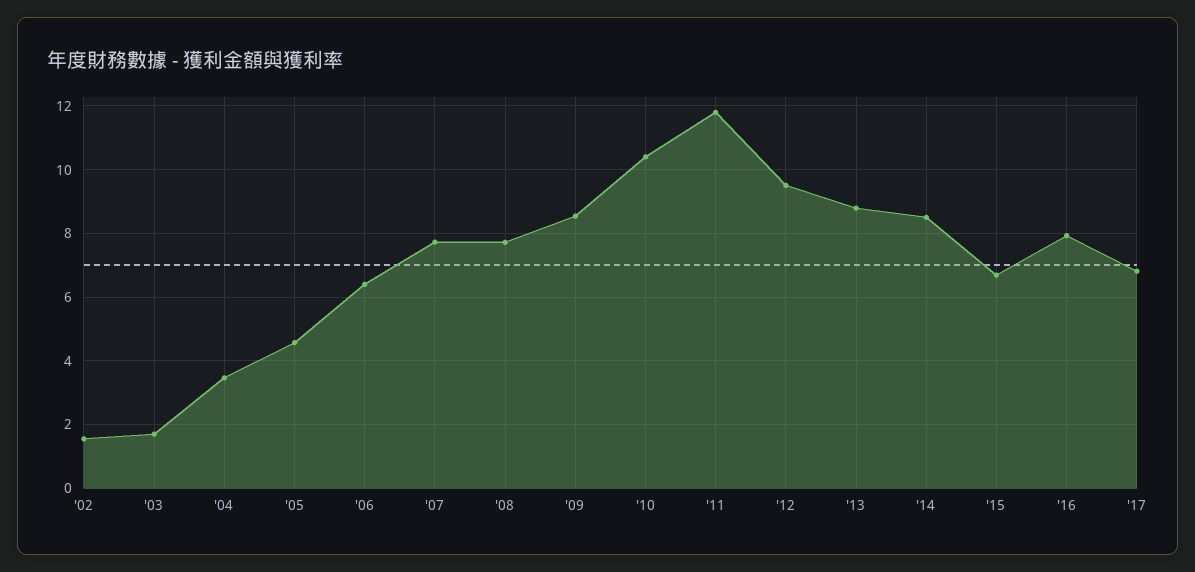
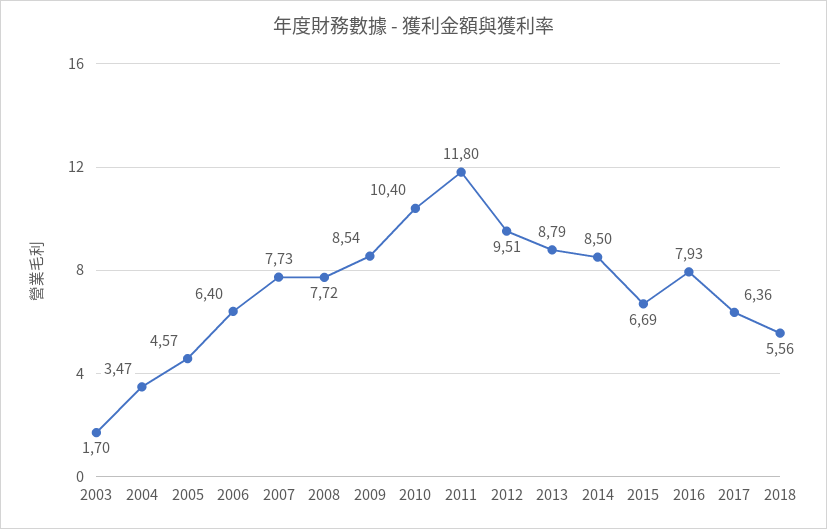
'02: 1.6 -> none
'17: 6.8 -> 6.36
2018: none -> 5.56

